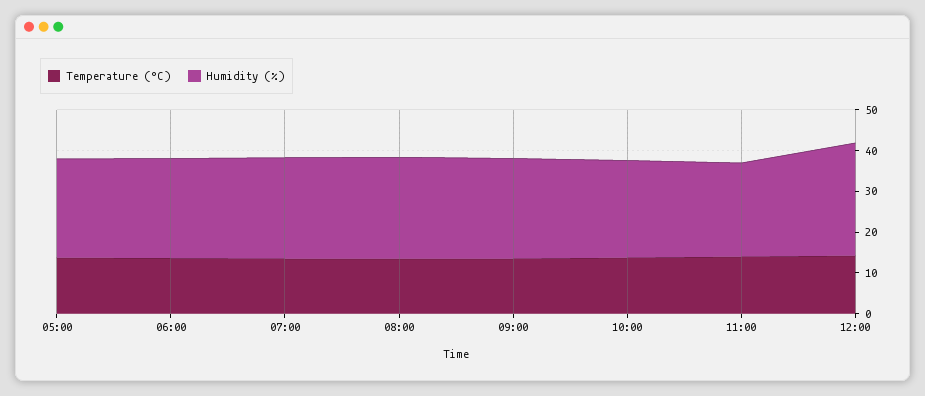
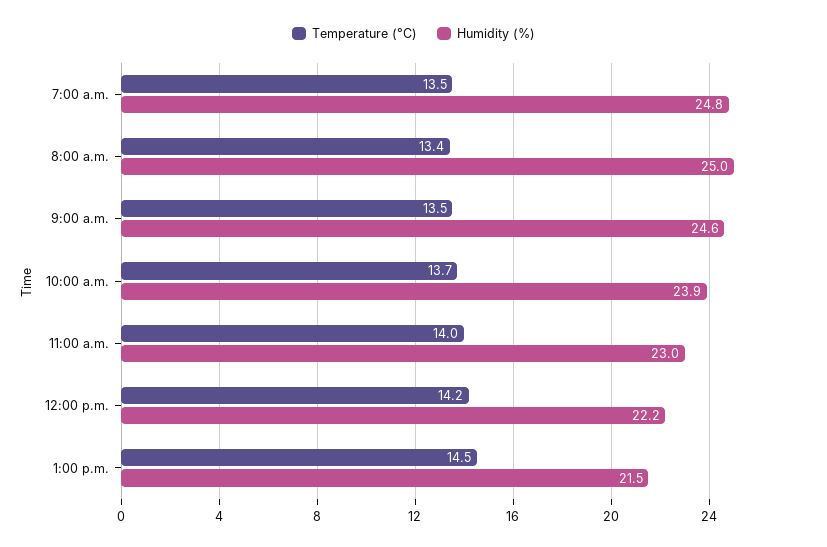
Temperature (°C), 05:00: 14 -> none
Humidity (%), 05:00: 24 -> none
Temperature (°C), 06:00: 14 -> none
Humidity (%), 06:00: 24 -> none
Humidity (%), 12:00: 28 -> 22.2
Temperature (°C), 1:00 p.m.: none -> 14.5
Humidity (%), 1:00 p.m.: none -> 21.5

